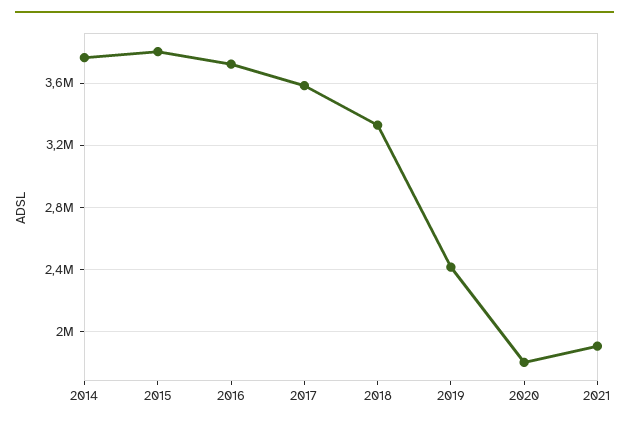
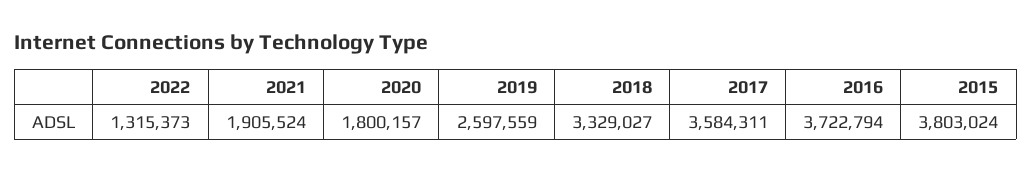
2014: 3750000 -> none
2019: 2400000 -> 2597559
2022: none -> 1315373

